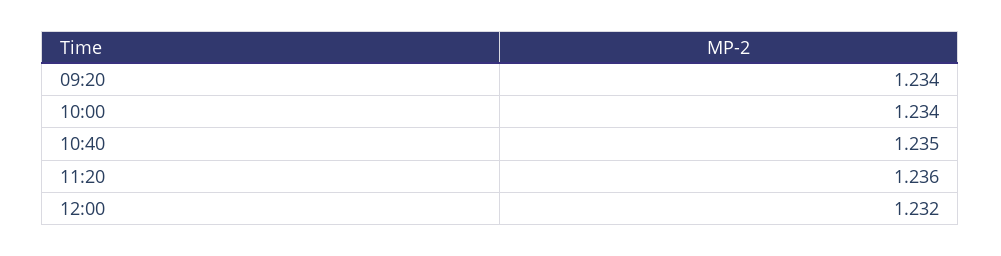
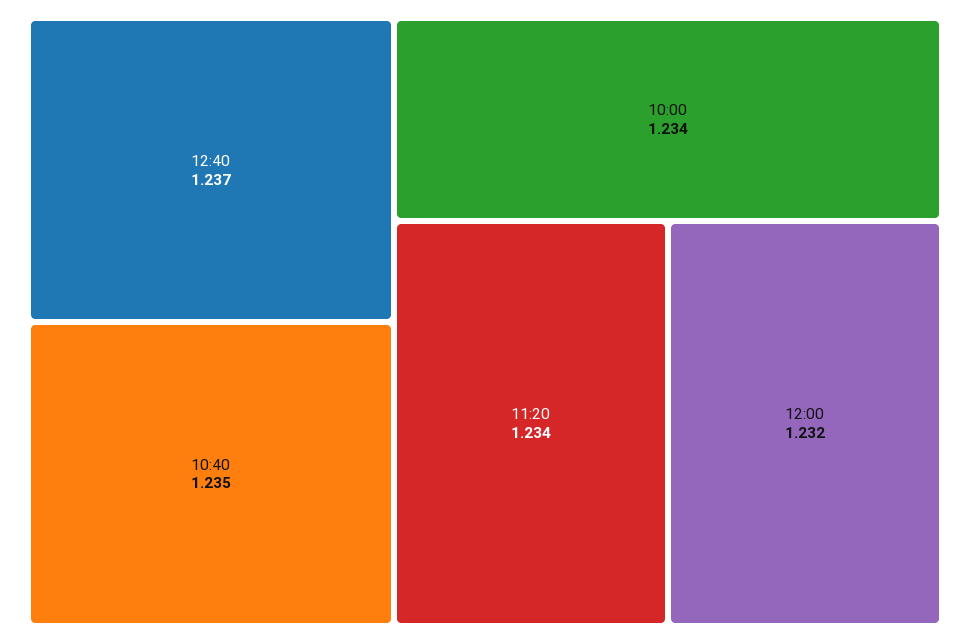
09:20: 1.234 -> none
11:20: 1.236 -> 1.234
12:40: none -> 1.237

